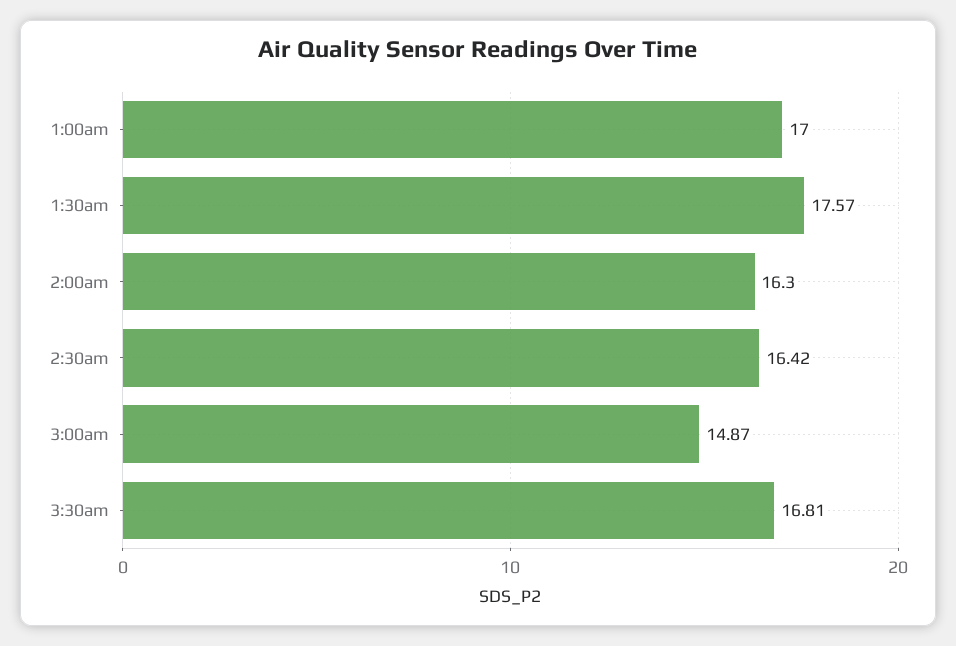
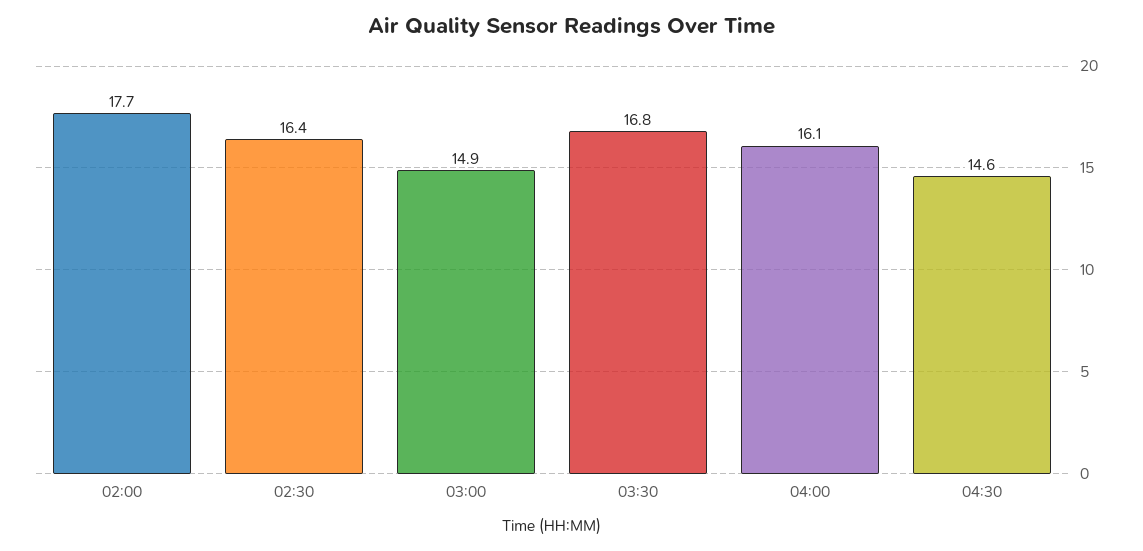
1:00am: 17 -> none
1:30am: 17.57 -> none
2:00am: 16.3 -> 17.7
04:00: none -> 16.1
04:30: none -> 14.6

